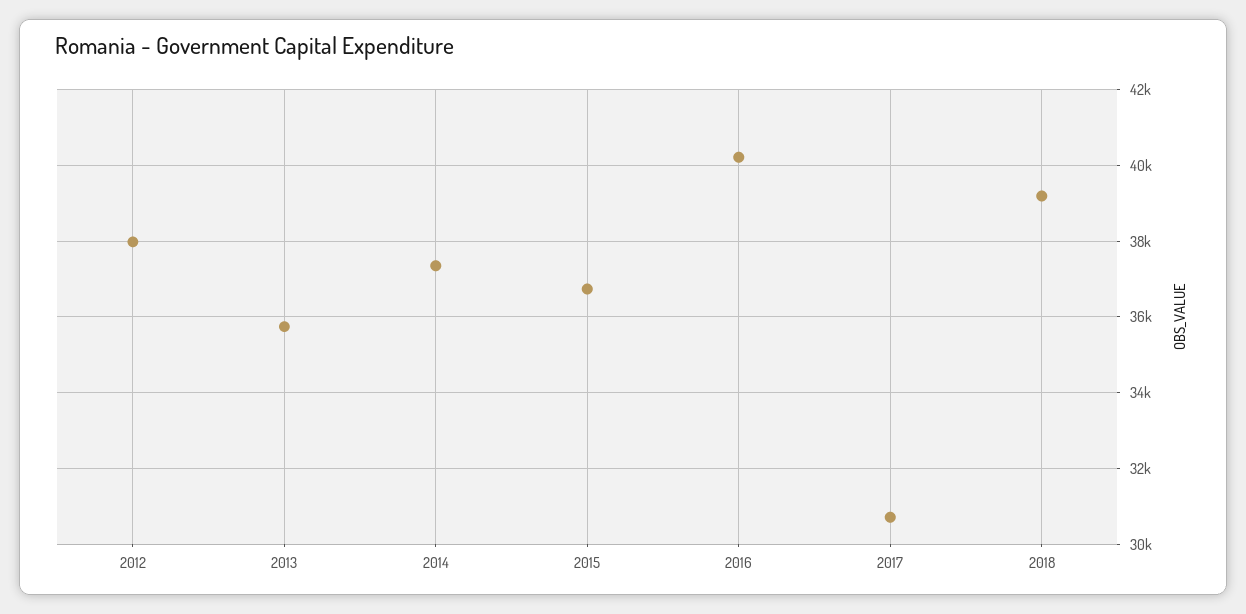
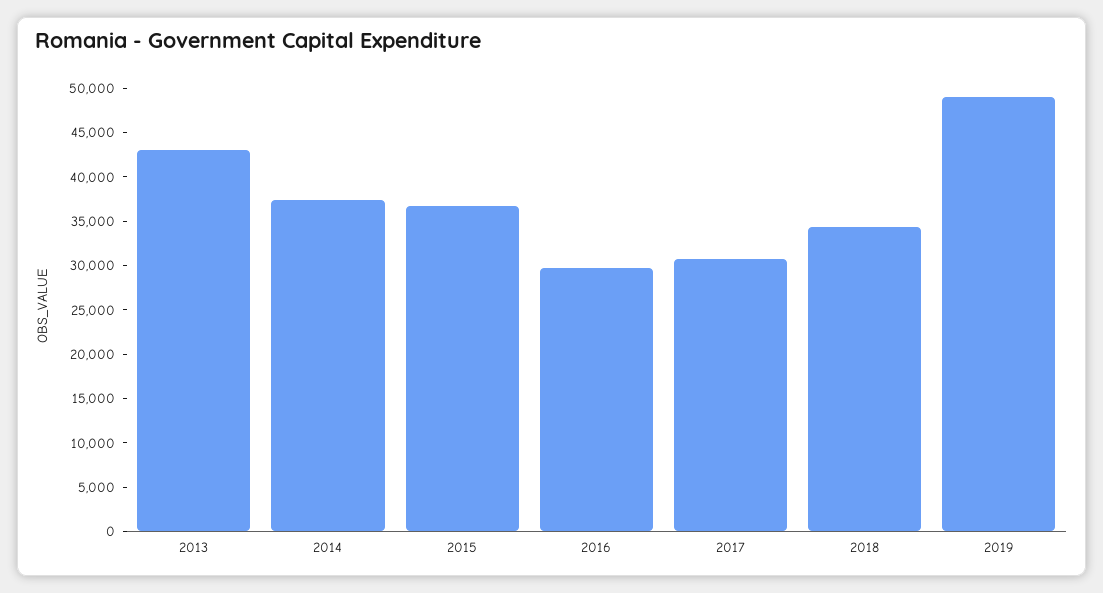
2012: 38000 -> none
2013: 35800 -> 43000
2016: 40200 -> 30000
2018: 39200 -> 34000
2019: none -> 49000

